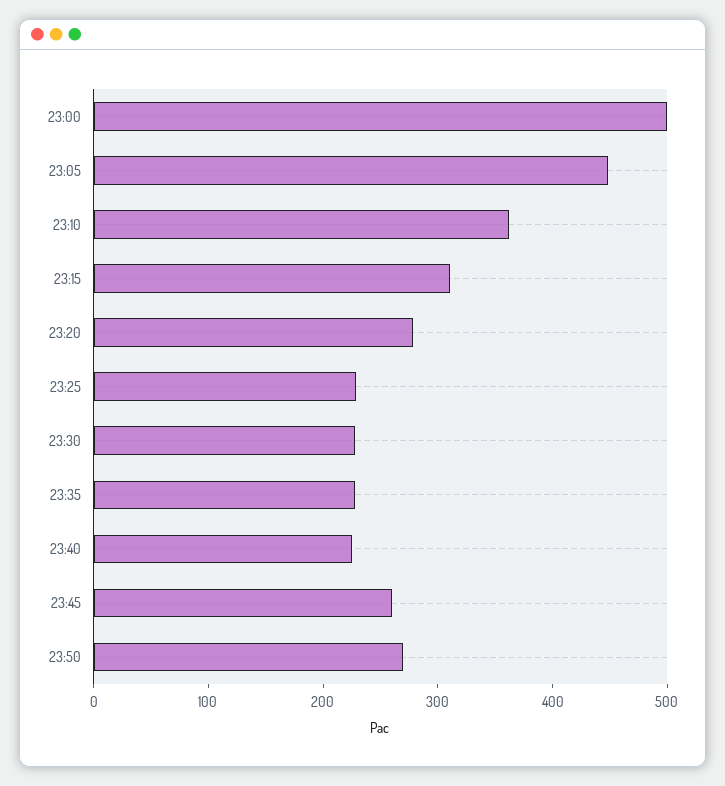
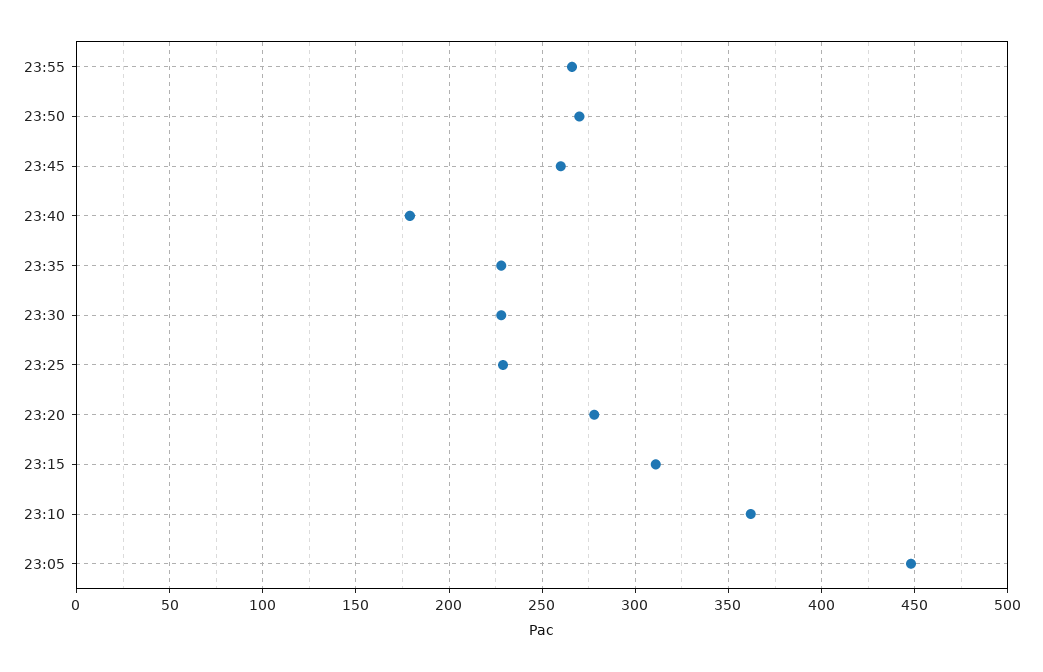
23:00: 500 -> none
23:40: 220 -> 180
23:55: none -> 265

